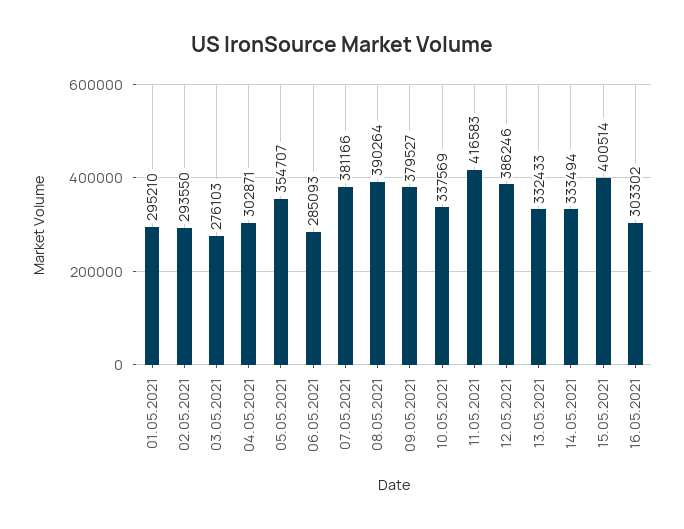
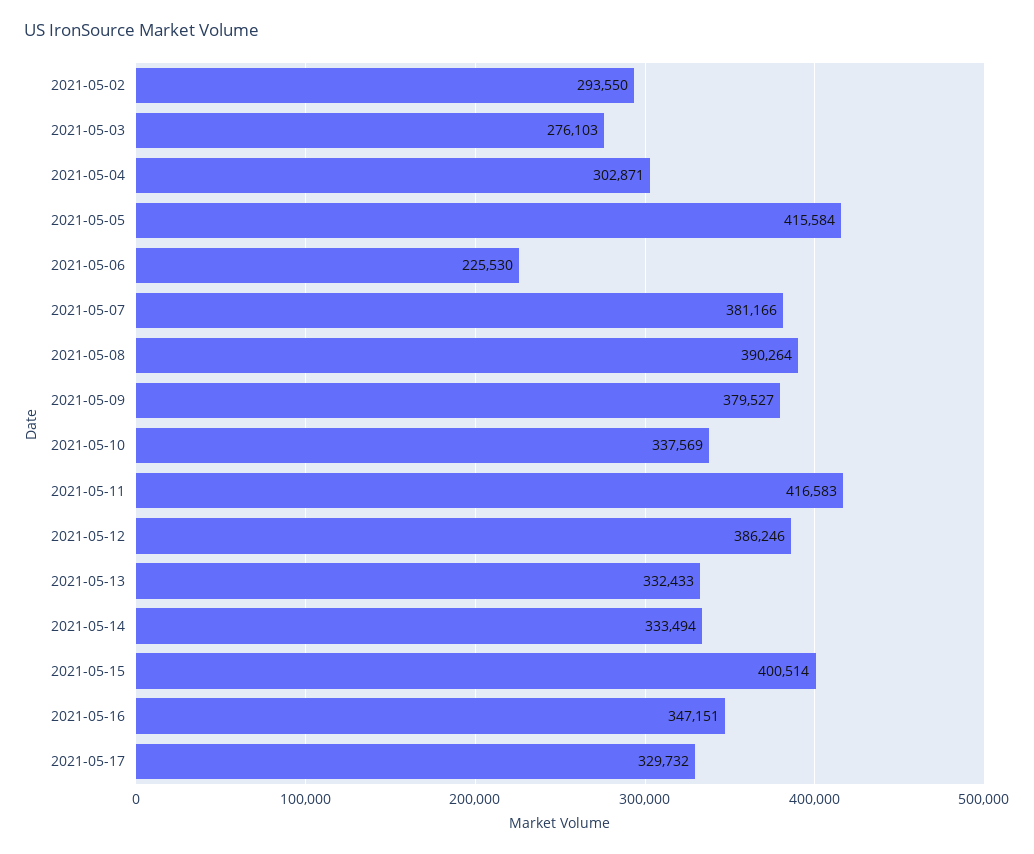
01.05.2021: 295210 -> none
05.05.2021: 354707 -> 415584
06.05.2021: 285093 -> 225530
16.05.2021: 303302 -> 347151
2021-05-17: none -> 329732

